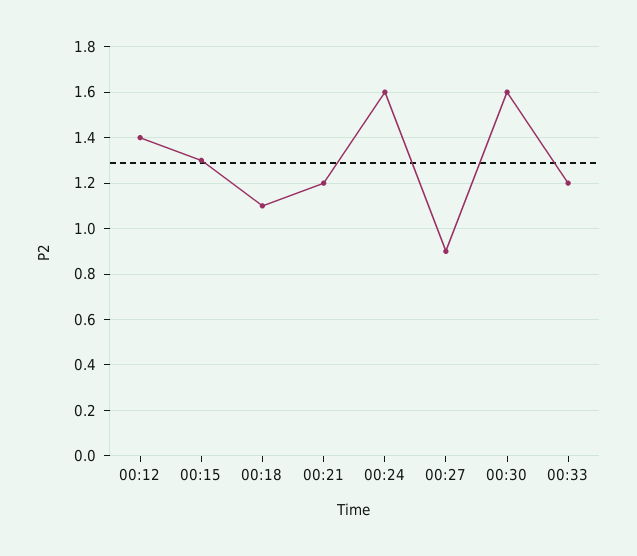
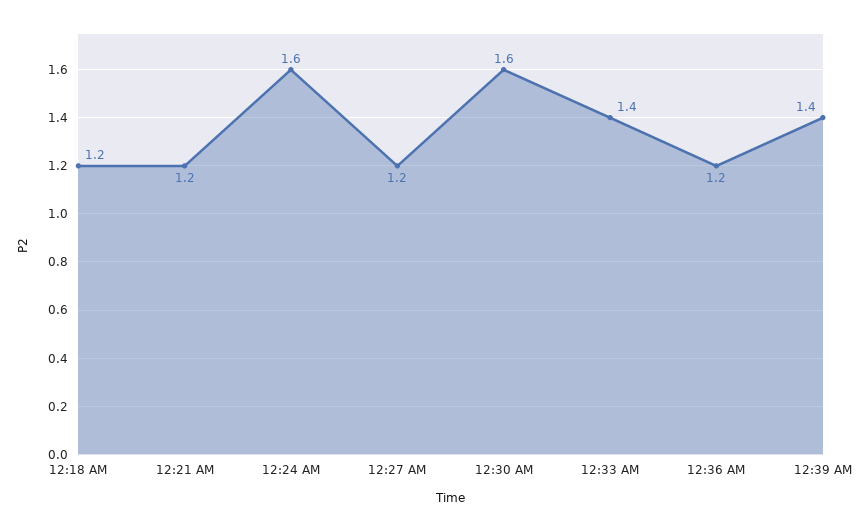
00:12: 1.4 -> none
00:15: 1.3 -> none
00:18: 1.1 -> 1.2
00:27: 0.9 -> 1.2
00:33: 1.2 -> 1.4
12:36 AM: none -> 1.2
12:39 AM: none -> 1.4

